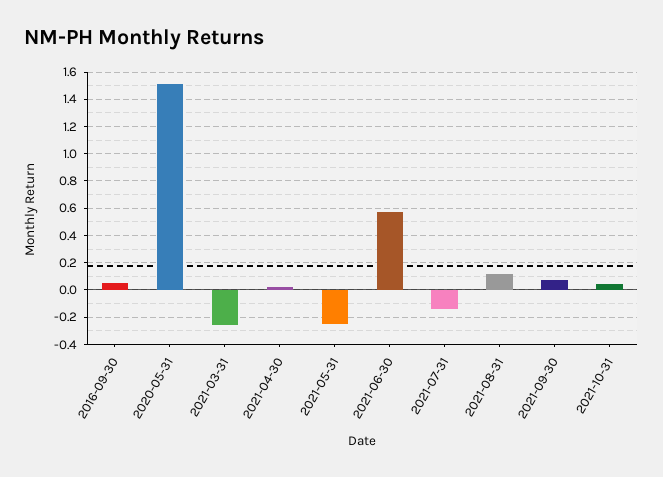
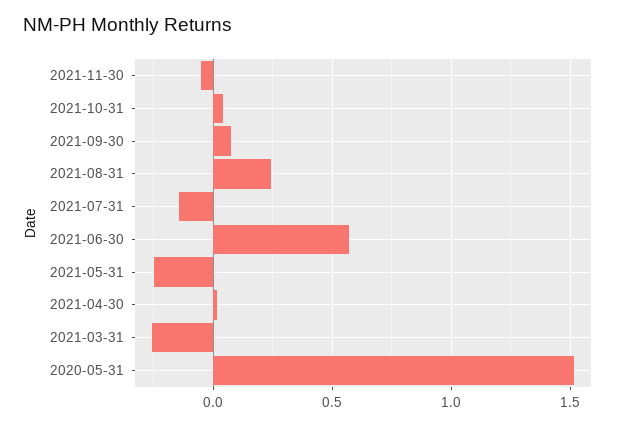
2016-09-30: 0.05 -> none
2021-08-31: 0.1 -> 0.25
2021-11-30: none -> -0.05

